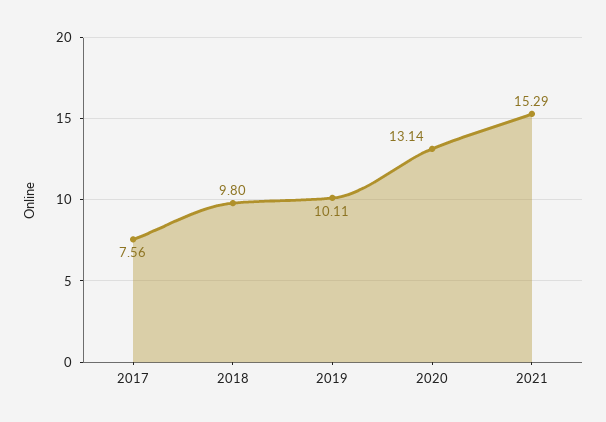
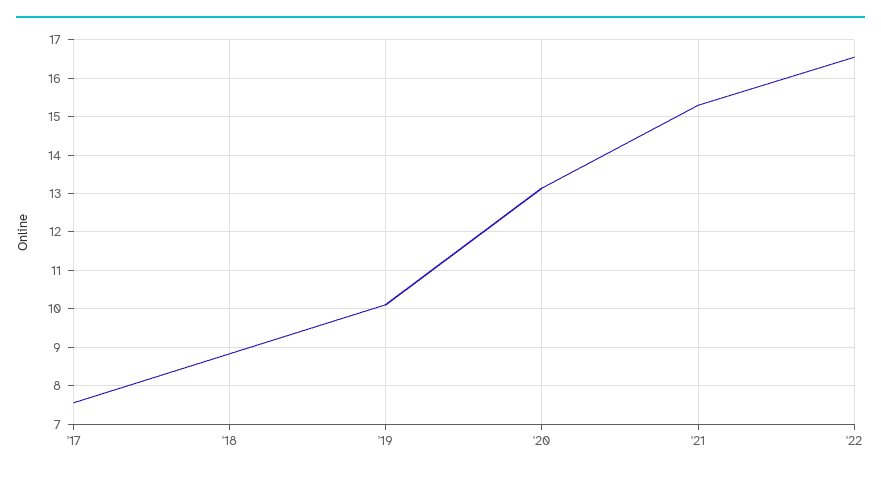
2018: 9.8 -> 8.8
'22: none -> 16.6

